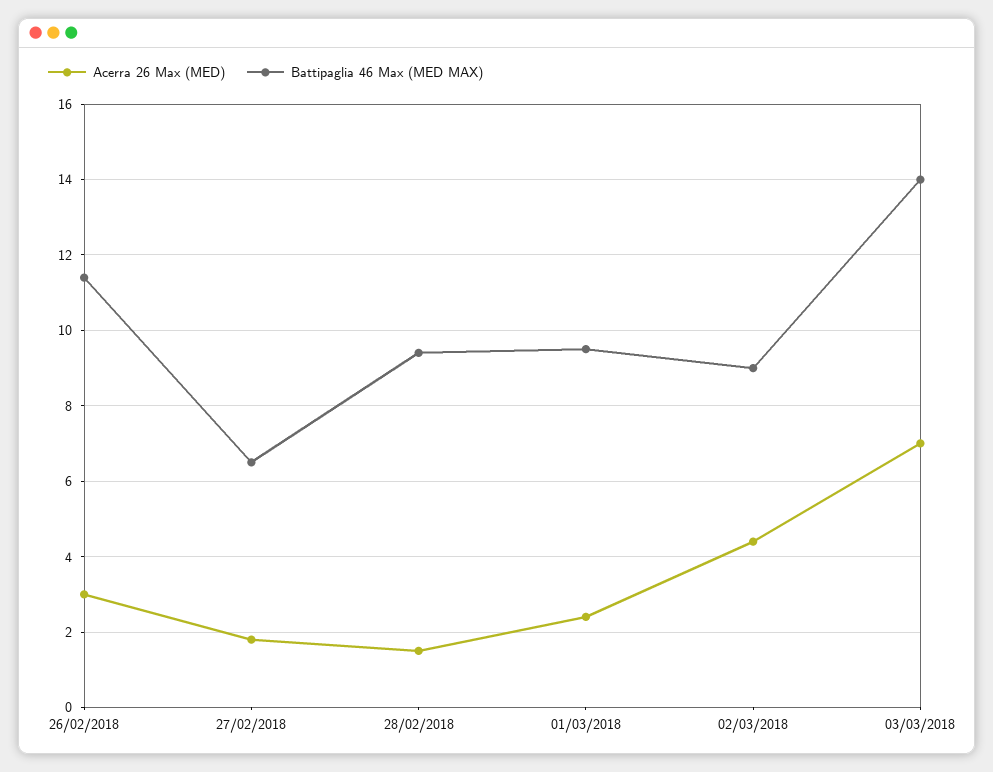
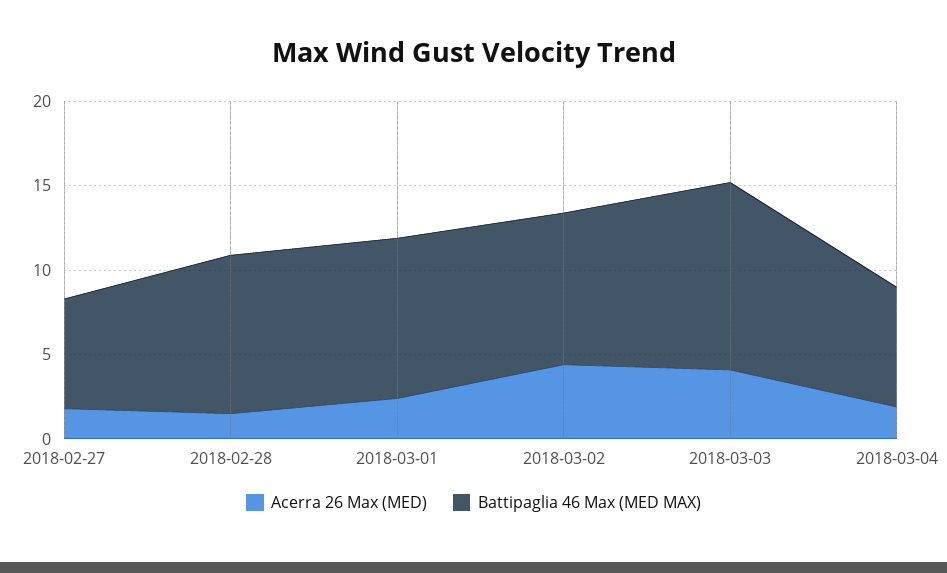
Acerra 26 Max (MED), 26/02/2018: 3 -> none
Battipaglia 46 Max (MED MAX), 26/02/2018: 11.5 -> none
Acerra 26 Max (MED), 03/03/2018: 7 -> 4
Battipaglia 46 Max (MED MAX), 03/03/2018: 14 -> 11
Acerra 26 Max (MED), 2018-03-04: none -> 2
Battipaglia 46 Max (MED MAX), 2018-03-04: none -> 7

